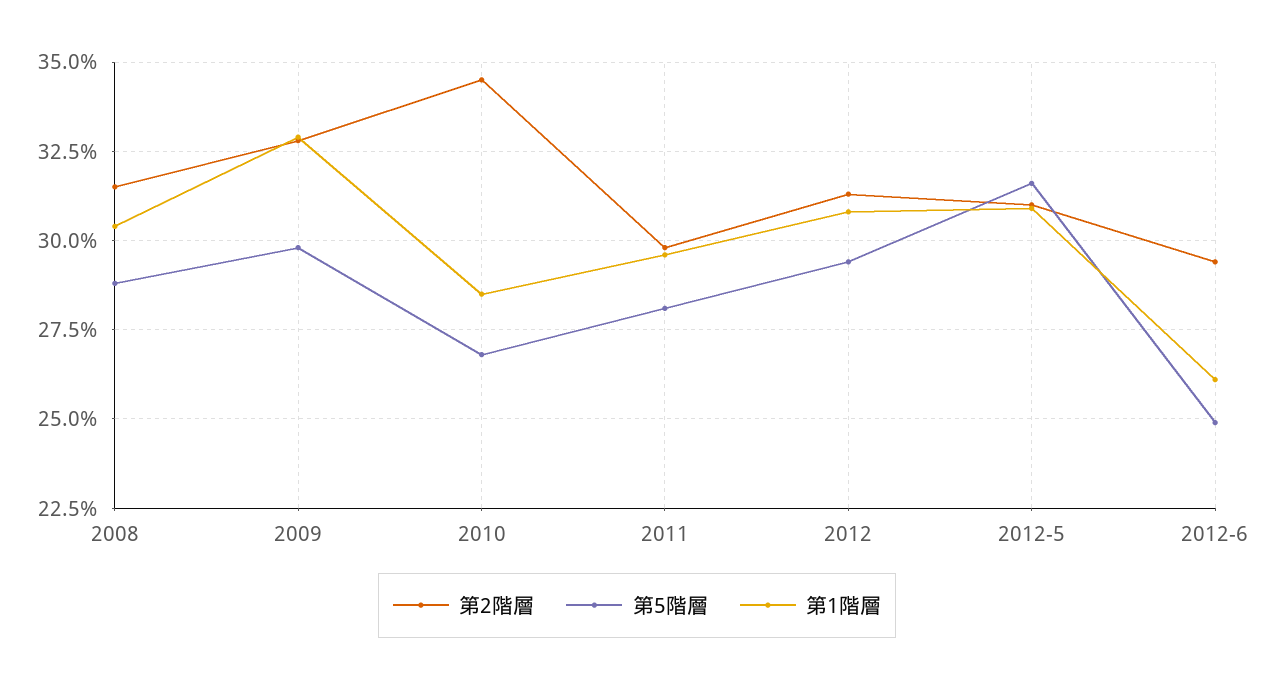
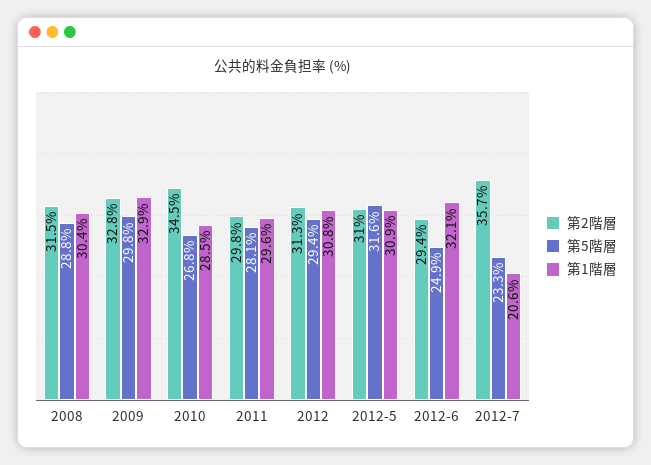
第1階層, 2012-6: 26 -> 32.1
第2階層, 2012-7: none -> 35.7
第5階層, 2012-7: none -> 23.3
第1階層, 2012-7: none -> 20.6

